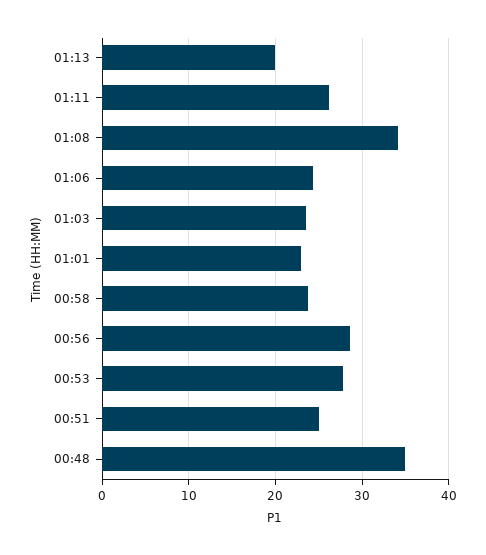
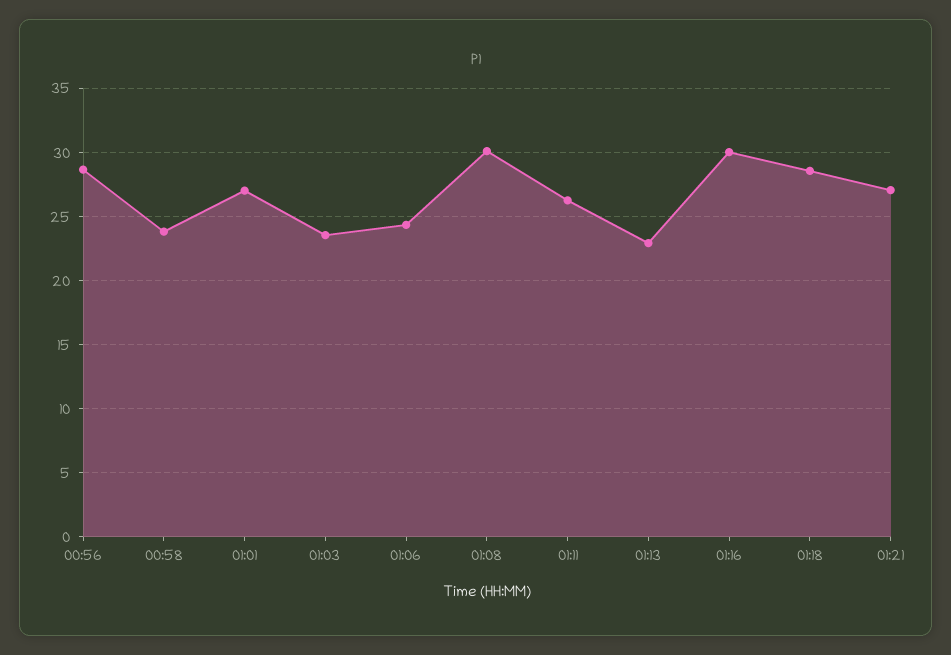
01:13: 20 -> 23
01:08: 34 -> 30
01:01: 23 -> 27
00:53: 28 -> none
00:51: 25 -> none
00:48: 35 -> none
01:16: none -> 30
01:18: none -> 28.5
01:21: none -> 27

